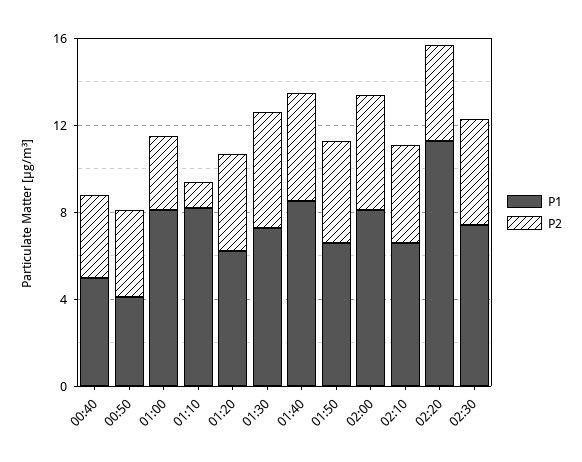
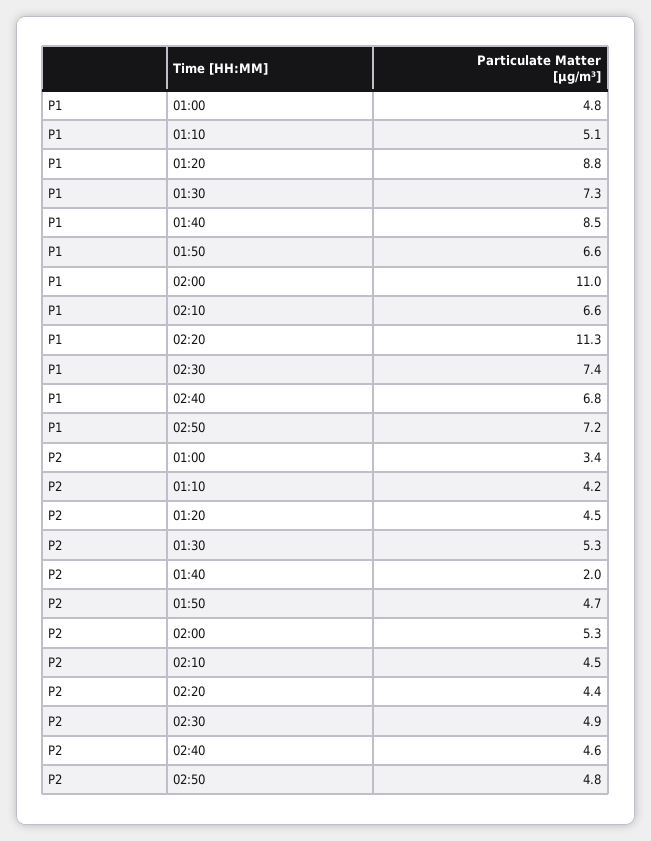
P1, 00:40: 5 -> none
P2, 00:40: 4 -> none
P1, 00:50: 4 -> none
P2, 00:50: 4 -> none
P1, 01:00: 8 -> 4.8
P1, 01:10: 8 -> 5.1
P2, 01:10: 1 -> 4.2
P1, 01:20: 6 -> 8.8
P2, 01:40: 5 -> 2
P1, 02:00: 8 -> 11
P1, 02:40: none -> 6.8
P1, 02:50: none -> 7.2
P2, 02:40: none -> 4.6
P2, 02:50: none -> 4.8

